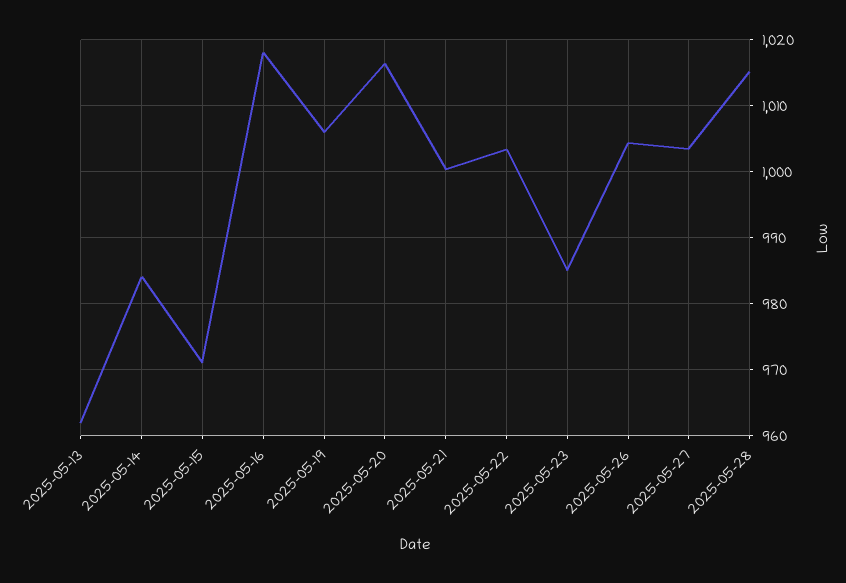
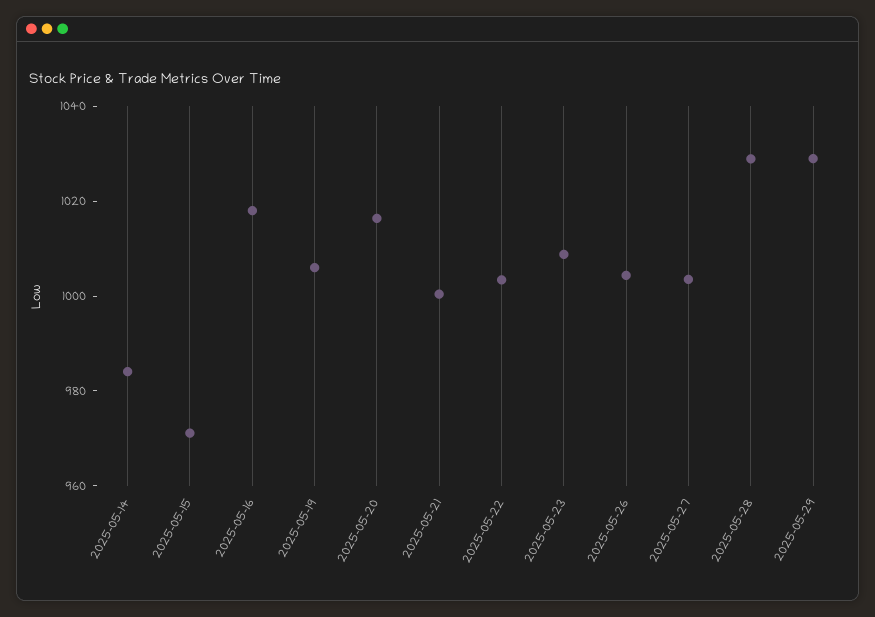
2025-05-13: 962 -> none
2025-05-23: 985 -> 1010
2025-05-28: 1015 -> 1030
2025-05-29: none -> 1030

